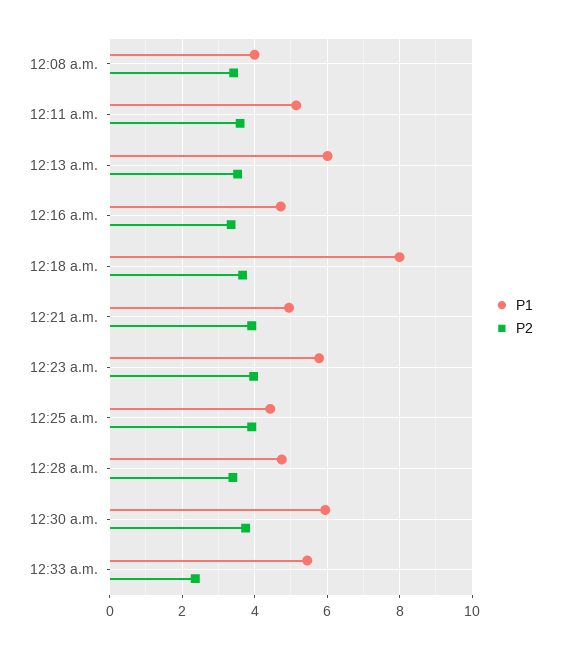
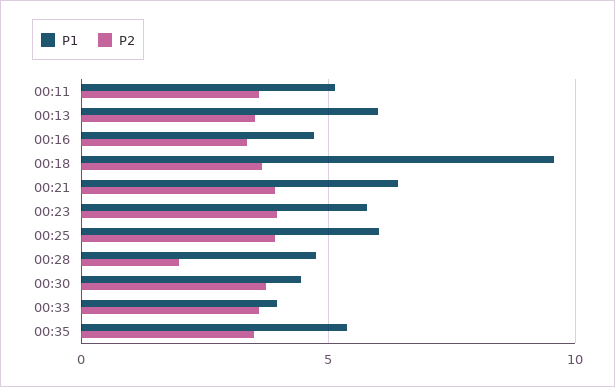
P1, 12:08 a.m.: 4 -> none
P2, 12:08 a.m.: 3.4 -> none
P1, 12:18 a.m.: 8 -> 9.5
P1, 12:21 a.m.: 5 -> 6.5
P1, 12:25 a.m.: 4.4 -> 6
P2, 12:28 a.m.: 3.4 -> 2
P1, 12:30 a.m.: 6 -> 4.5
P1, 12:33 a.m.: 5.4 -> 4
P2, 12:33 a.m.: 2.4 -> 3.5
P1, 00:35: none -> 5.5
P2, 00:35: none -> 3.5

